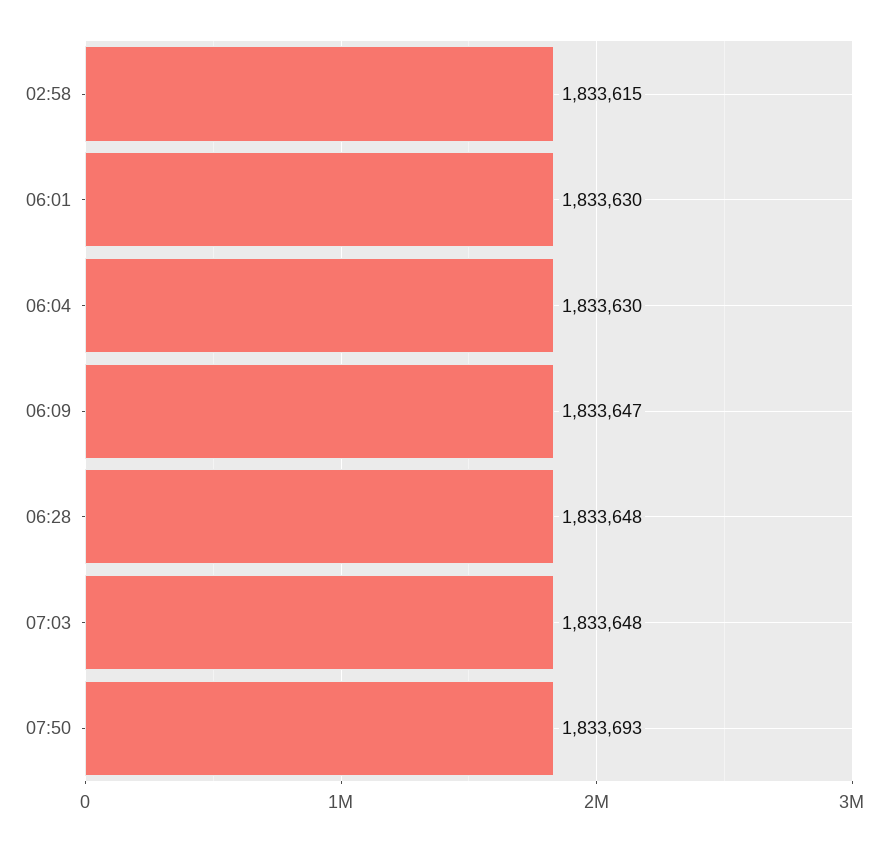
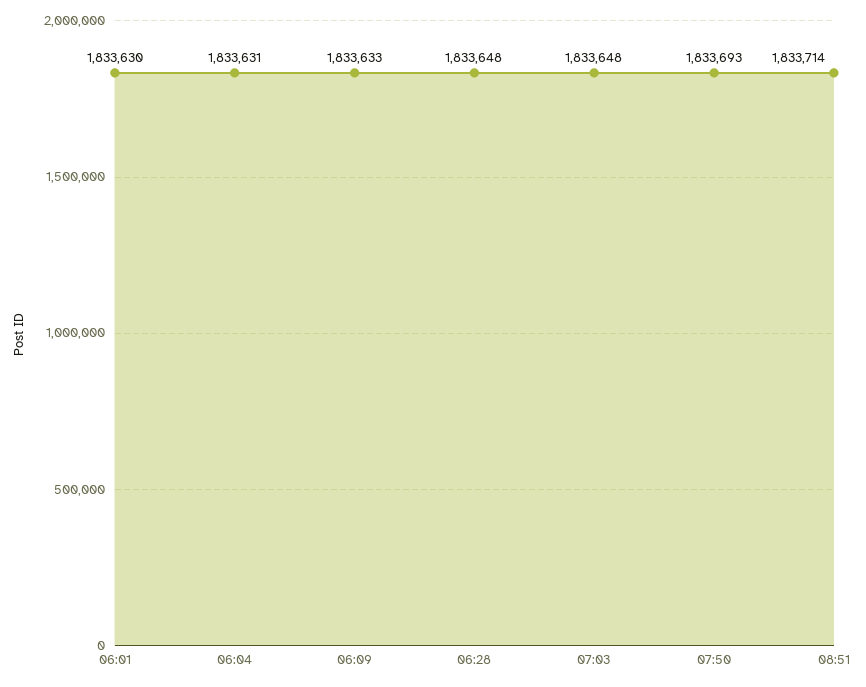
02:58: 1833615 -> none
06:04: 1833630 -> 1833631
06:09: 1833647 -> 1833633
08:51: none -> 1833714

